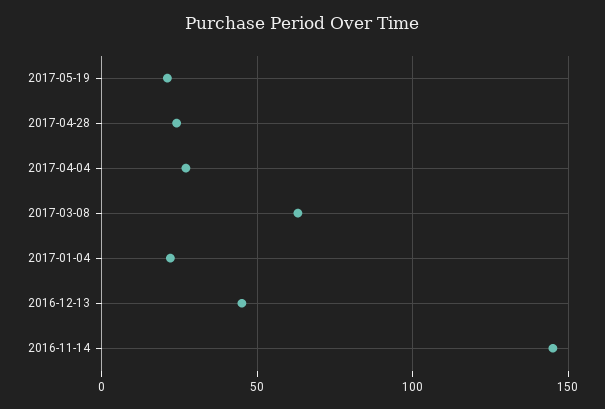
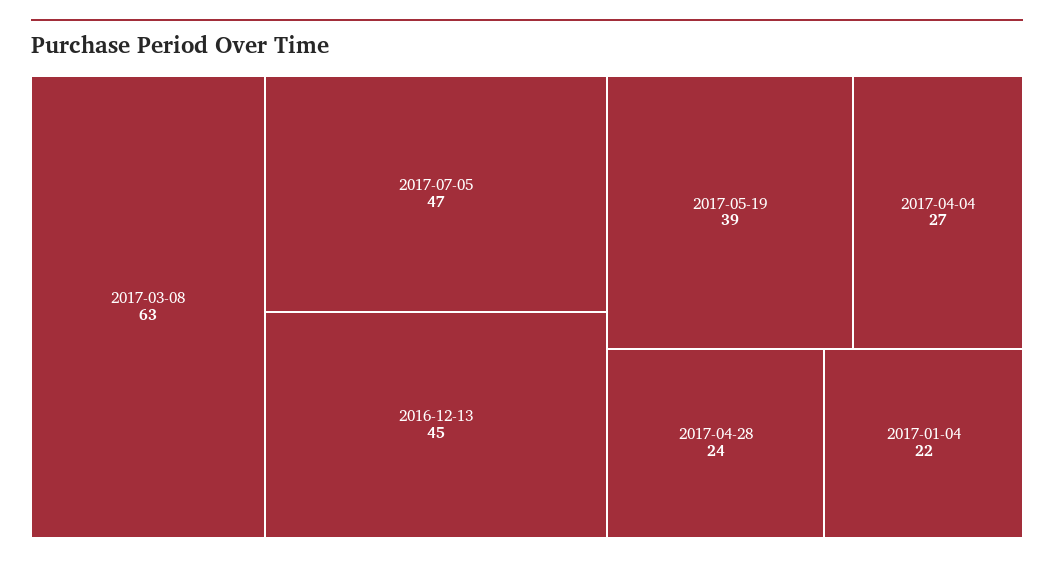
2017-05-19: 20 -> 39
2016-11-14: 145 -> none
2017-07-05: none -> 47

